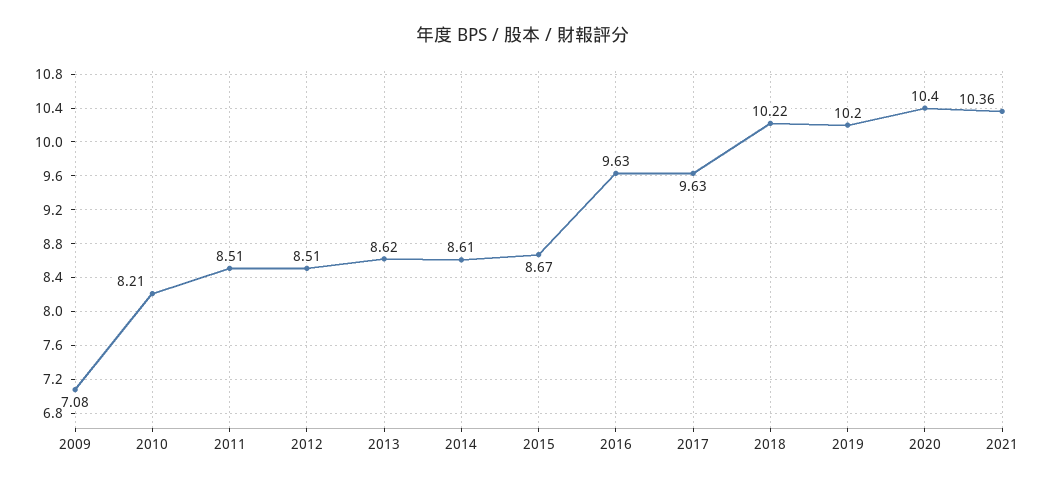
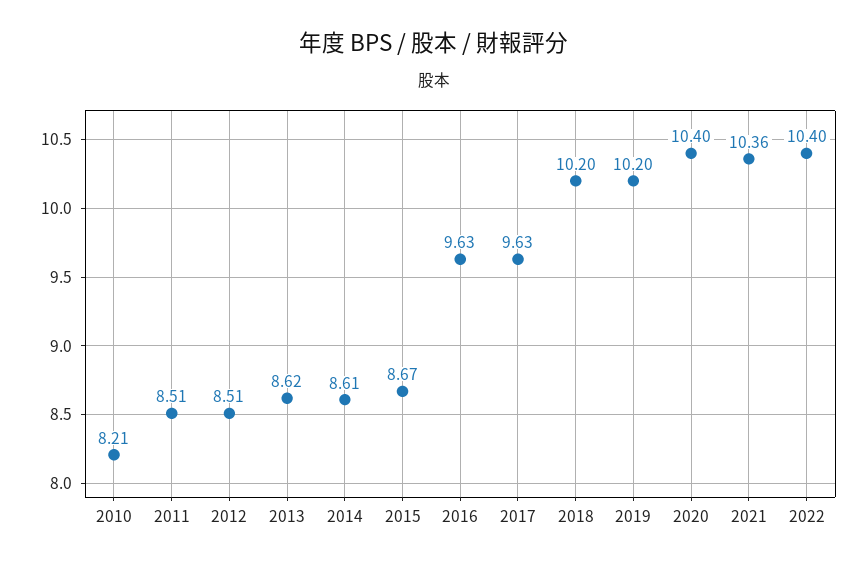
2009: 7.08 -> none
2018: 10.22 -> 10.2
2022: none -> 10.4

